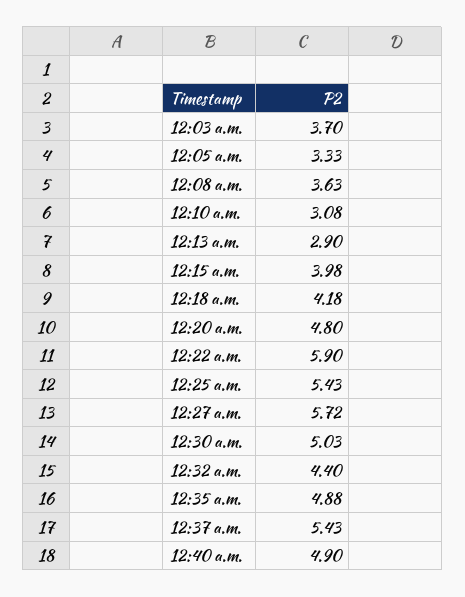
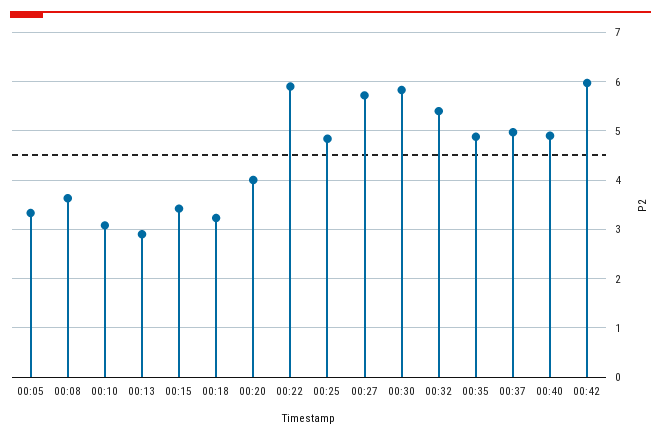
12:03 a.m.: 3.7 -> none
12:15 a.m.: 3.98 -> 3.4
12:18 a.m.: 4.18 -> 3.2
12:20 a.m.: 4.8 -> 4
12:25 a.m.: 5.43 -> 4.8
12:30 a.m.: 5.03 -> 5.8
12:32 a.m.: 4.4 -> 5.4
12:37 a.m.: 5.43 -> 5
00:42: none -> 6

